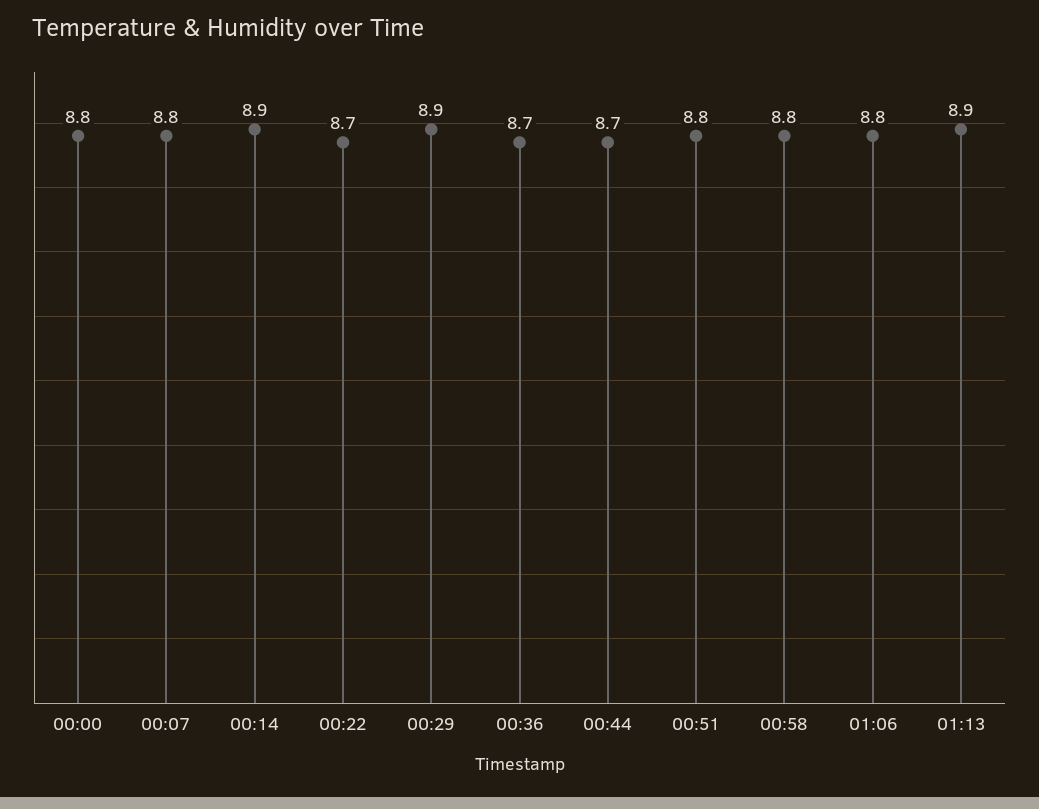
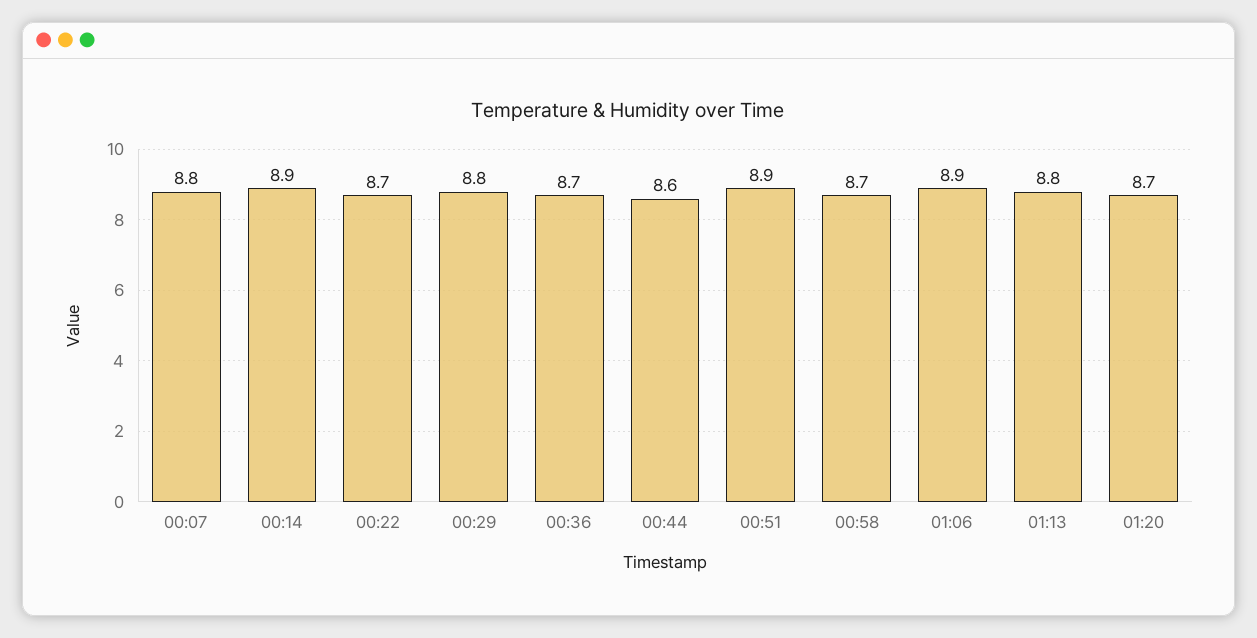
00:00: 8.8 -> none
00:29: 8.9 -> 8.8
00:44: 8.7 -> 8.6
00:51: 8.8 -> 8.9
00:58: 8.8 -> 8.7
01:06: 8.8 -> 8.9
01:13: 8.9 -> 8.8
01:20: none -> 8.7

